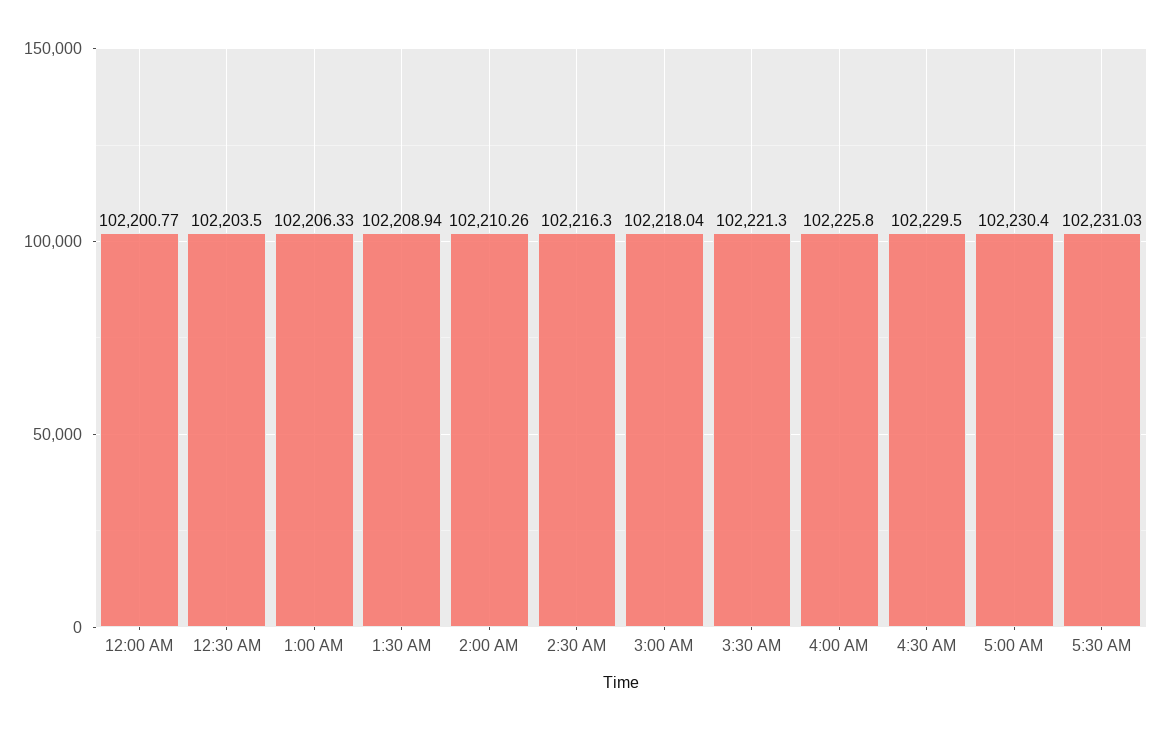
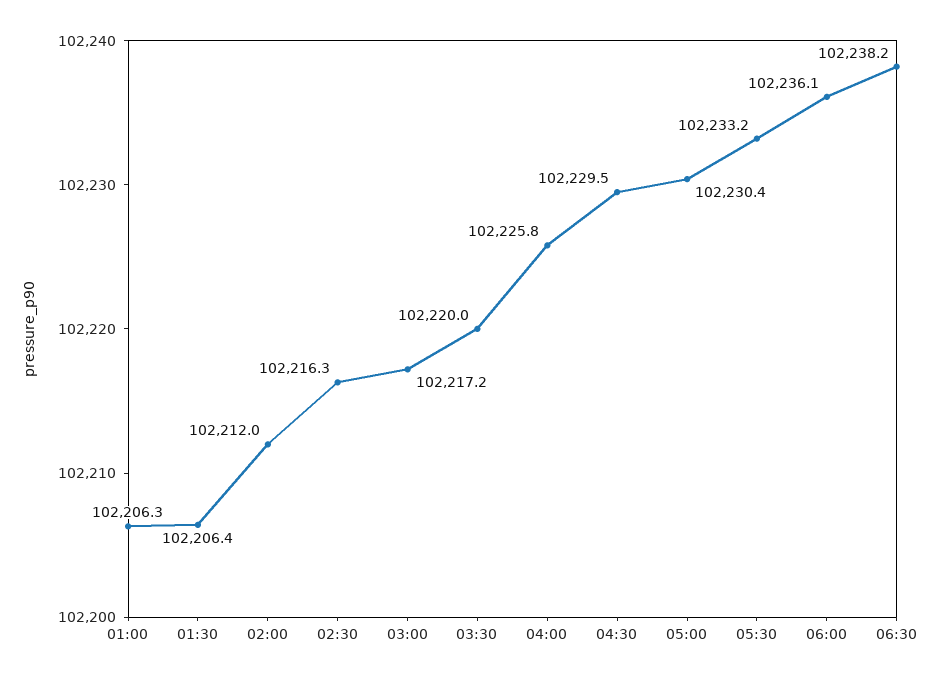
12:00 AM: 102200.77 -> none
12:30 AM: 102203.5 -> none
1:30 AM: 102208.94 -> 102206.4
2:00 AM: 102210.26 -> 102212
3:00 AM: 102218.04 -> 102217.2
3:30 AM: 102221.3 -> 102220
5:30 AM: 102231.03 -> 102233.2
06:00: none -> 102236.1
06:30: none -> 102238.2

